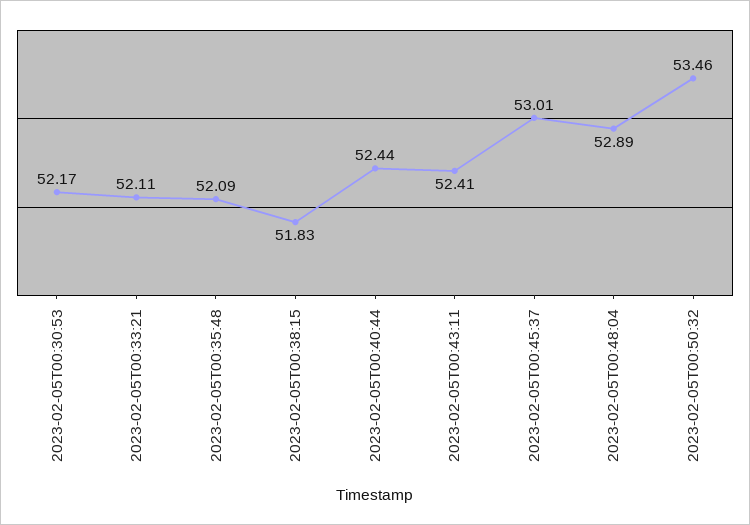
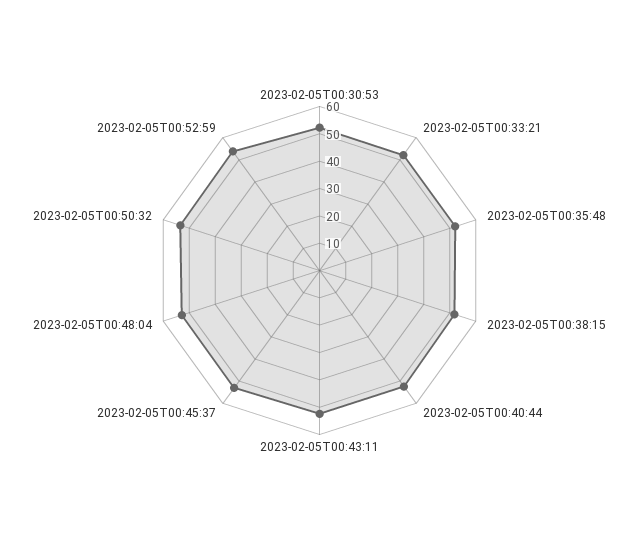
2023-02-05T00:52:59: none -> 55

